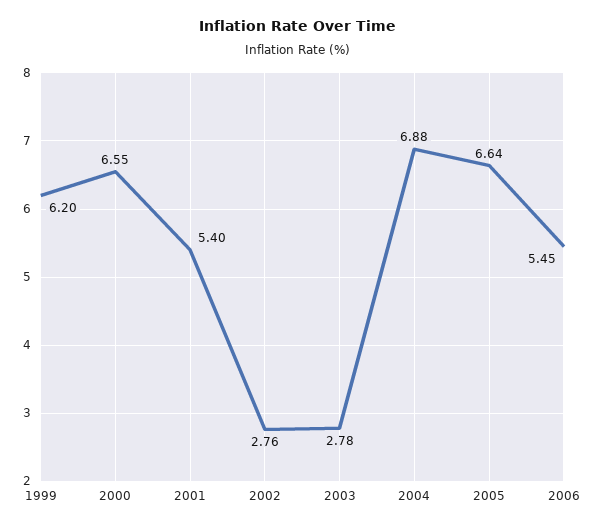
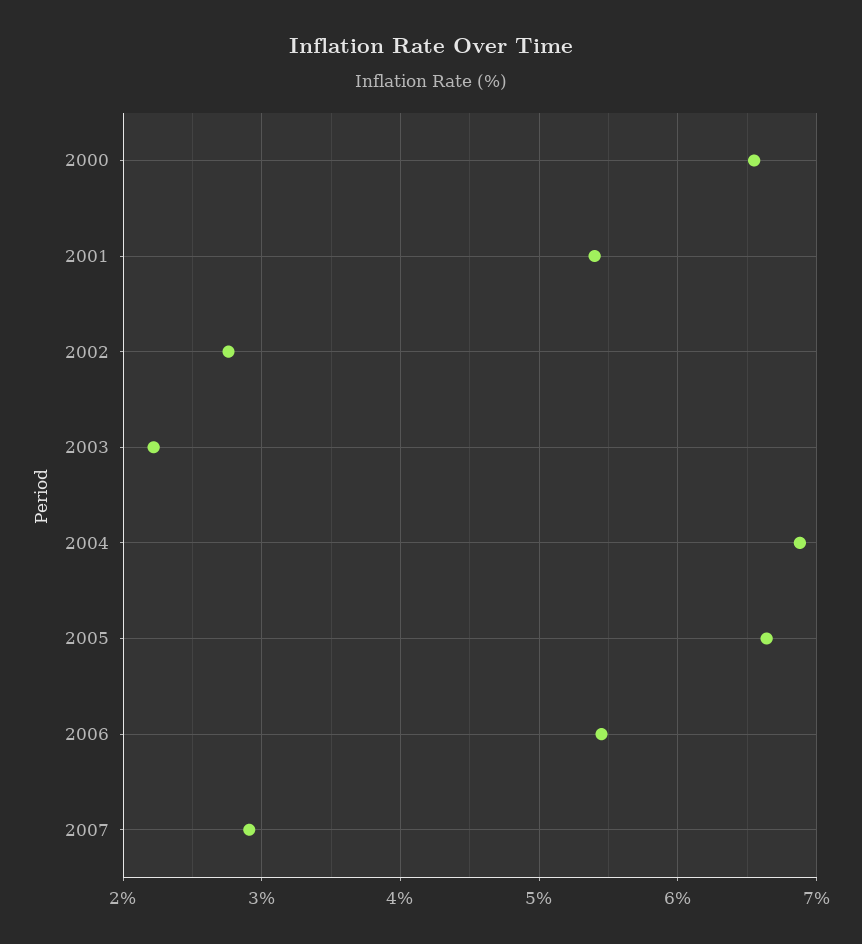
1999: 6.2 -> none
2003: 2.78 -> 2.2
2007: none -> 2.9

